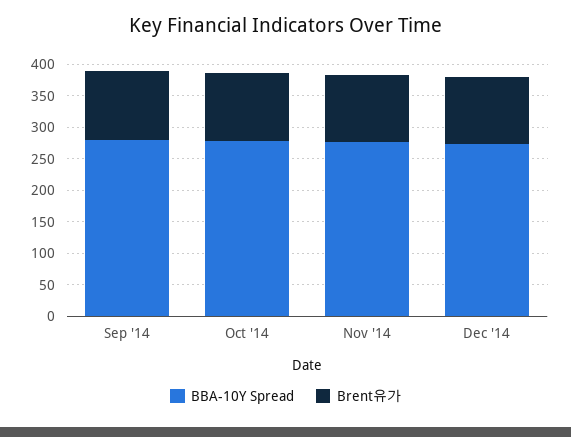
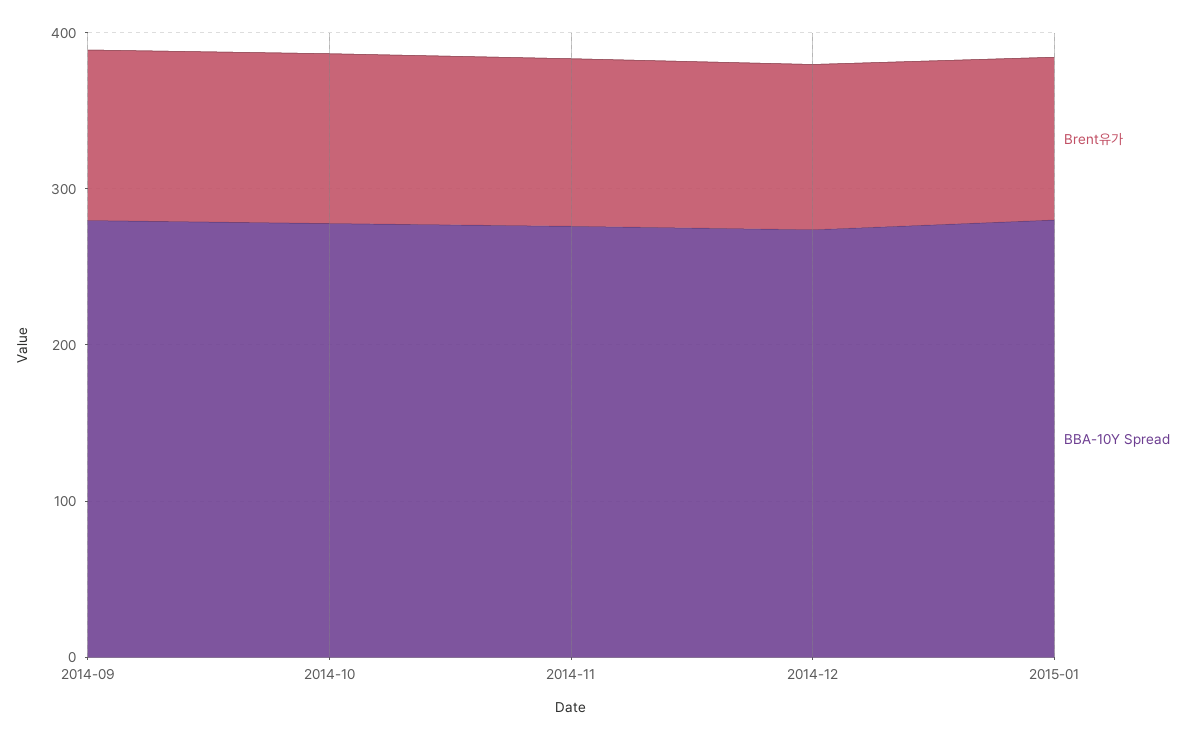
Brent유가, 2015-01: none -> 100
BBA-10Y Spread, 2015-01: none -> 280

